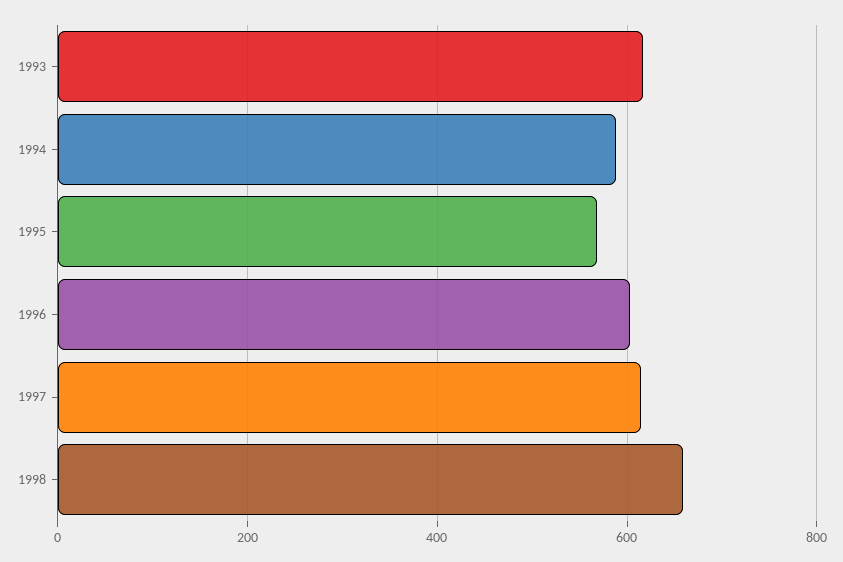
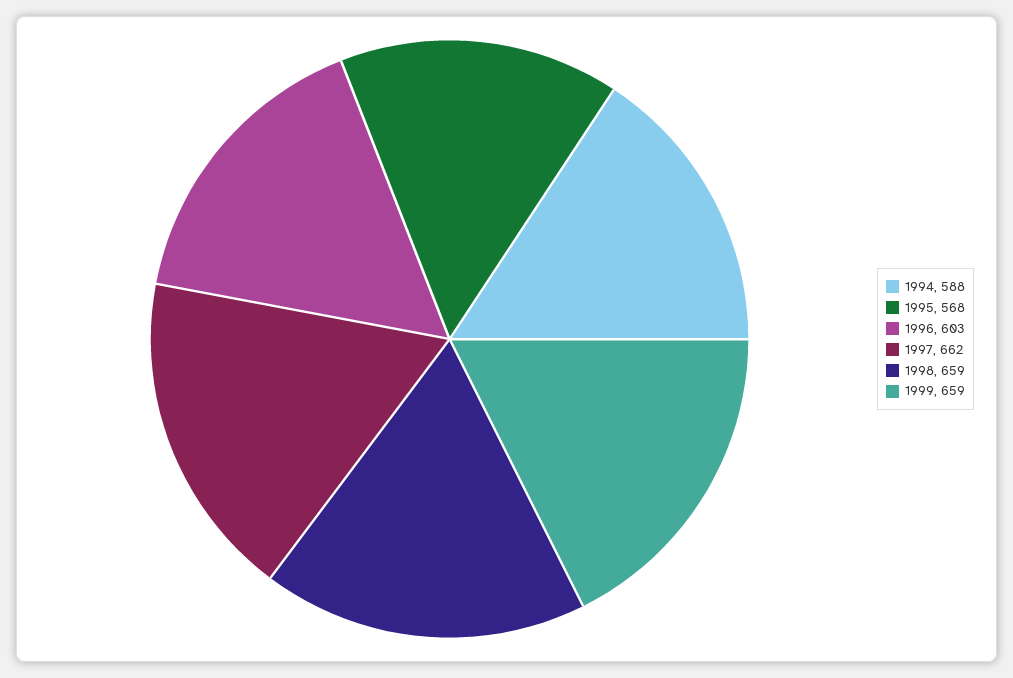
1993: 620 -> none
1997: 620 -> 662
1999: none -> 659

